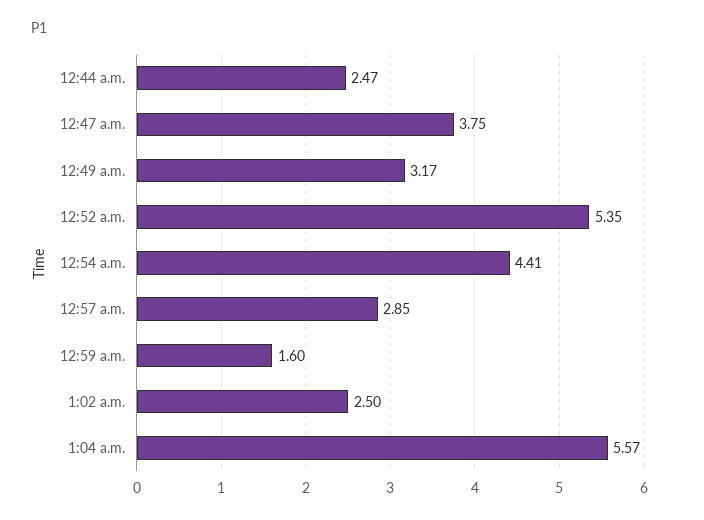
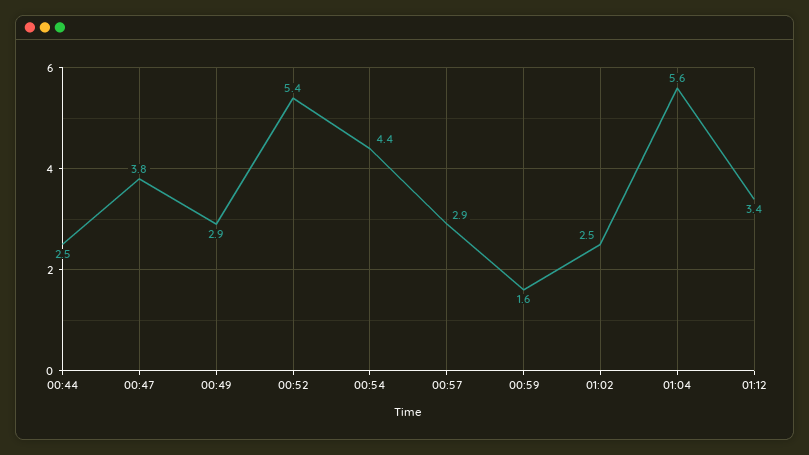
12:49 a.m.: 3.17 -> 2.9
01:12: none -> 3.4

